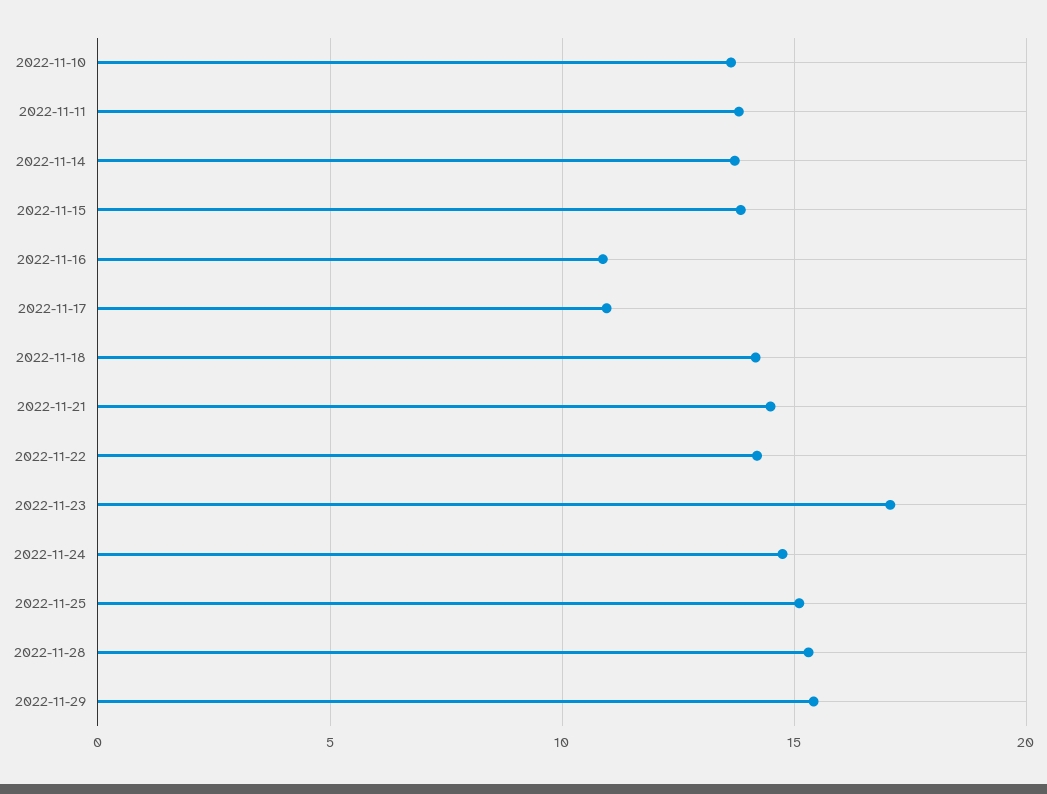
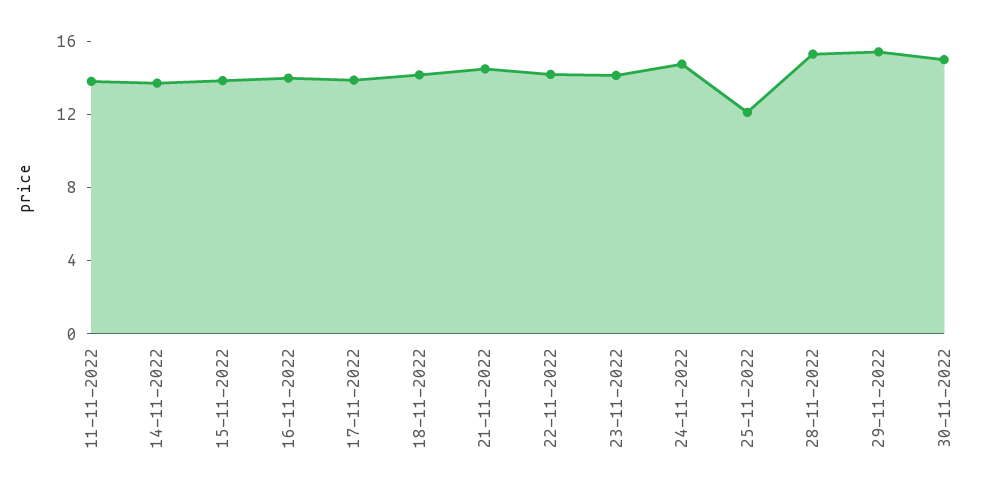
2022-11-10: 13.5 -> none
2022-11-16: 11 -> 14
2022-11-17: 11 -> 14
2022-11-23: 17 -> 14
2022-11-25: 15 -> 12
30-11-2022: none -> 15

